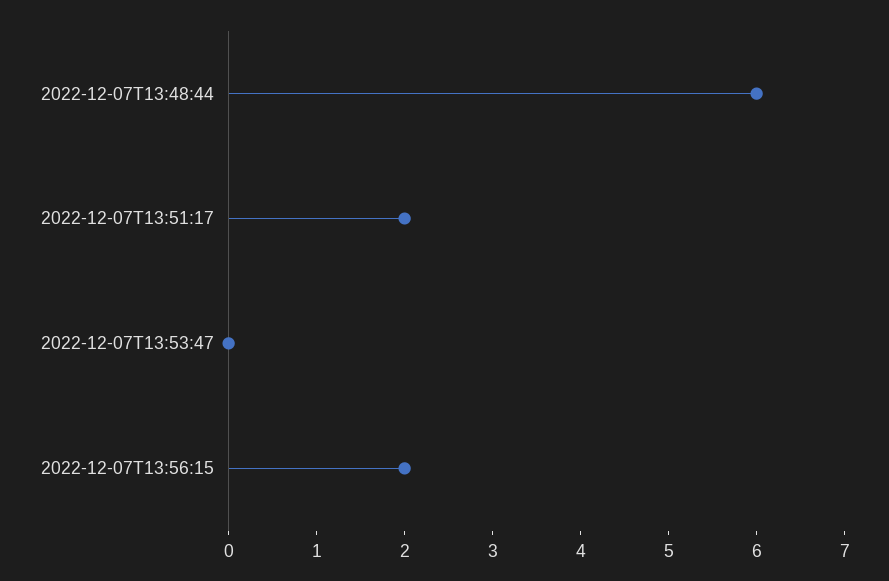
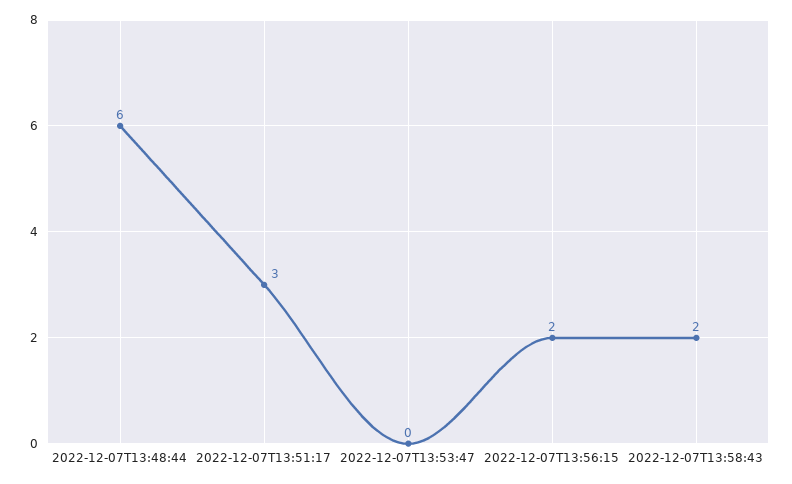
2022-12-07T13:51:17: 2 -> 3
2022-12-07T13:58:43: none -> 2

